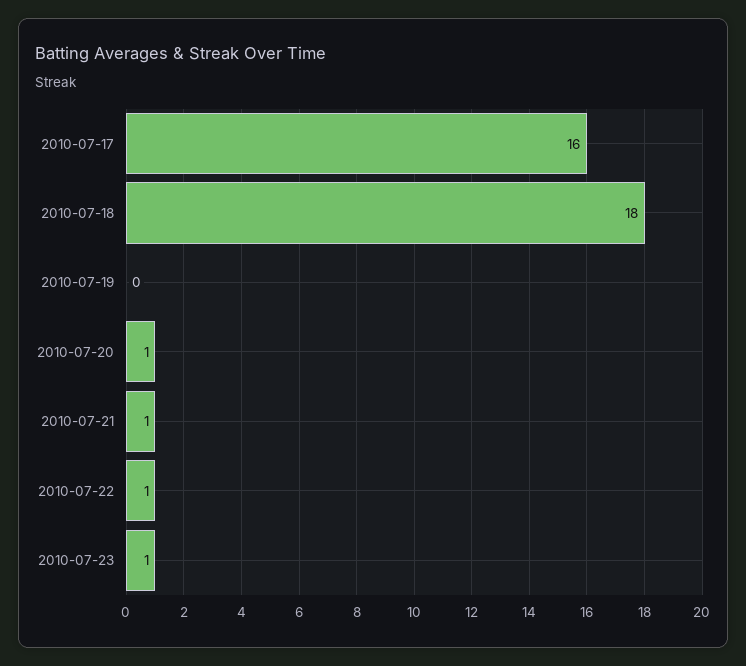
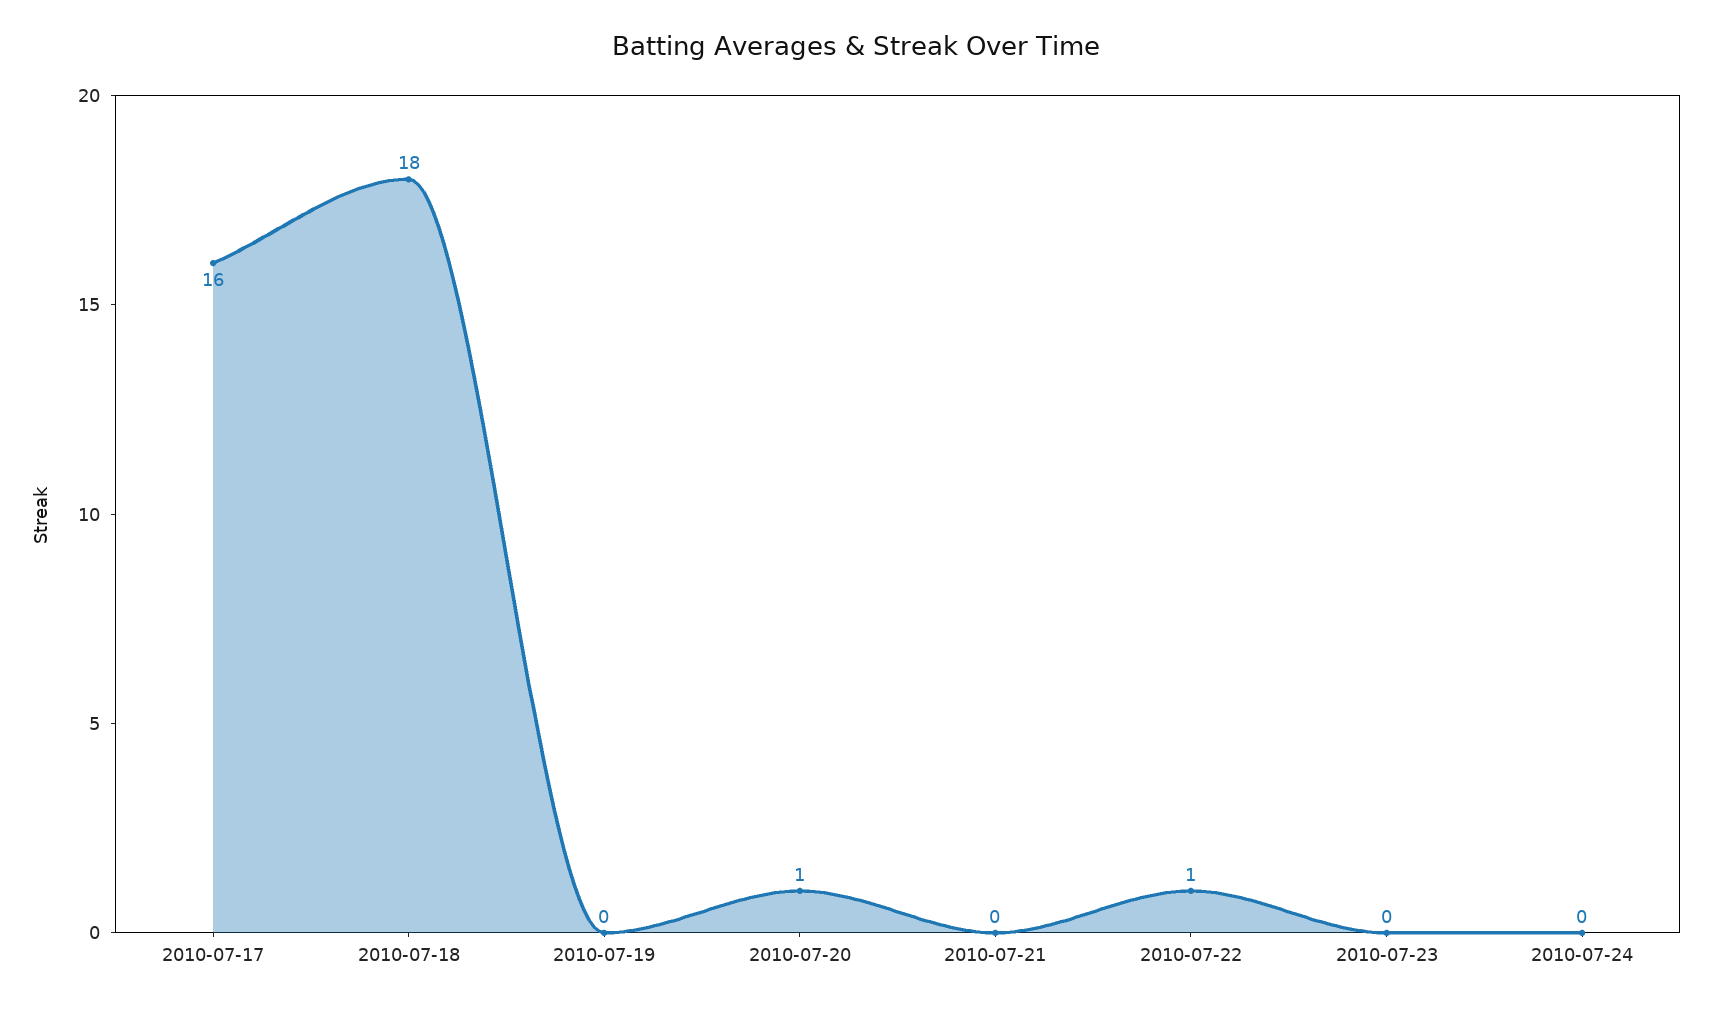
2010-07-21: 1 -> 0
2010-07-23: 1 -> 0
2010-07-24: none -> 0

